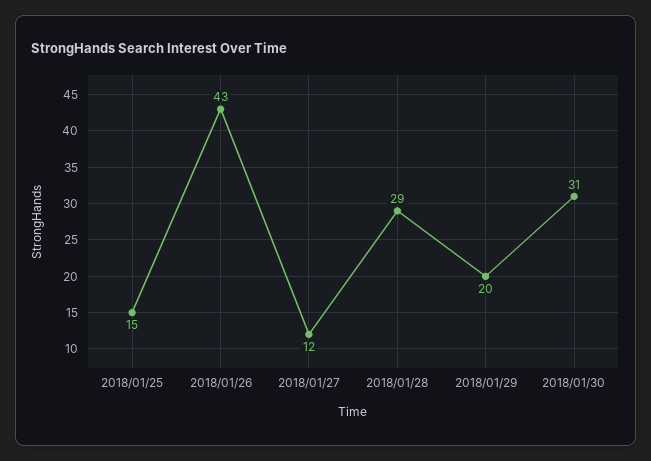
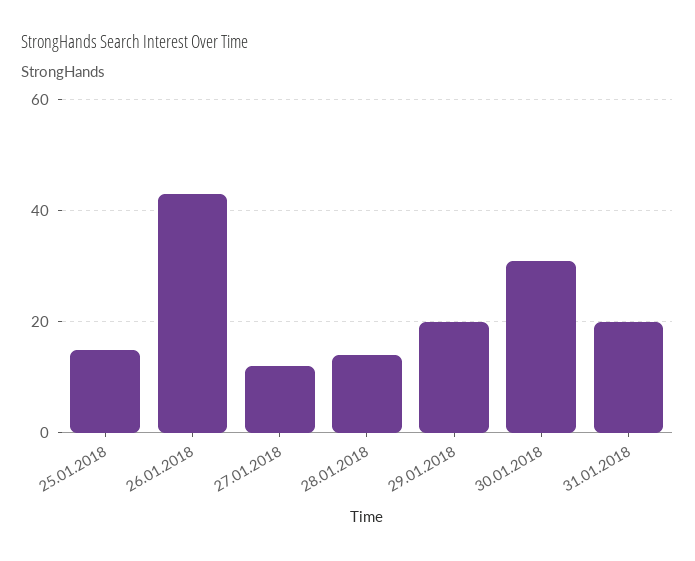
2018/01/28: 29 -> 15
31.01.2018: none -> 20

